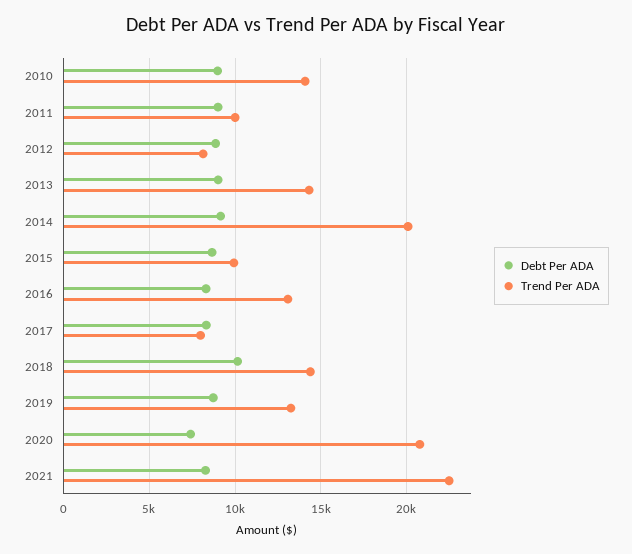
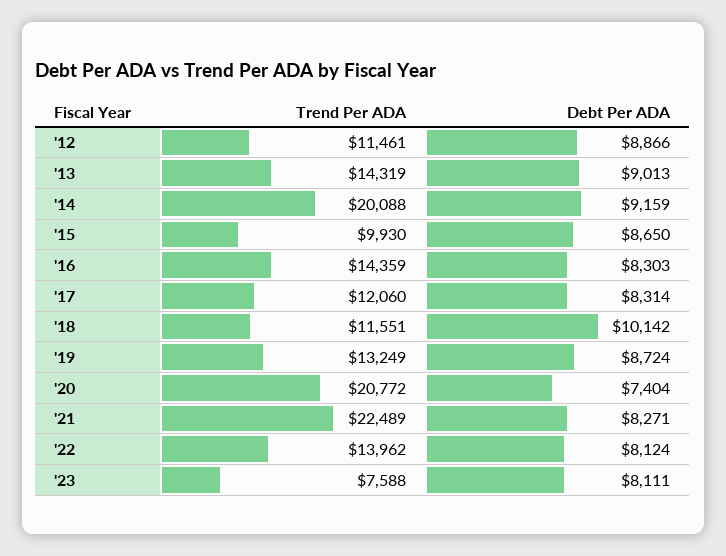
Debt Per ADA, 2010: 9000 -> none
Trend Per ADA, 2010: 14000 -> none
Debt Per ADA, 2011: 9000 -> none
Trend Per ADA, 2011: 10000 -> none
Trend Per ADA, 2012: 8000 -> 11461
Trend Per ADA, 2016: 13000 -> 14359
Trend Per ADA, 2017: 8000 -> 12060
Trend Per ADA, 2018: 14500 -> 11551
Trend Per ADA, '22: none -> 13962
Debt Per ADA, '22: none -> 8124
Trend Per ADA, '23: none -> 7588
Debt Per ADA, '23: none -> 8111

